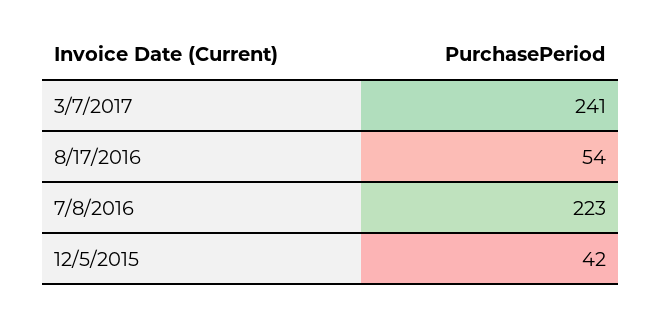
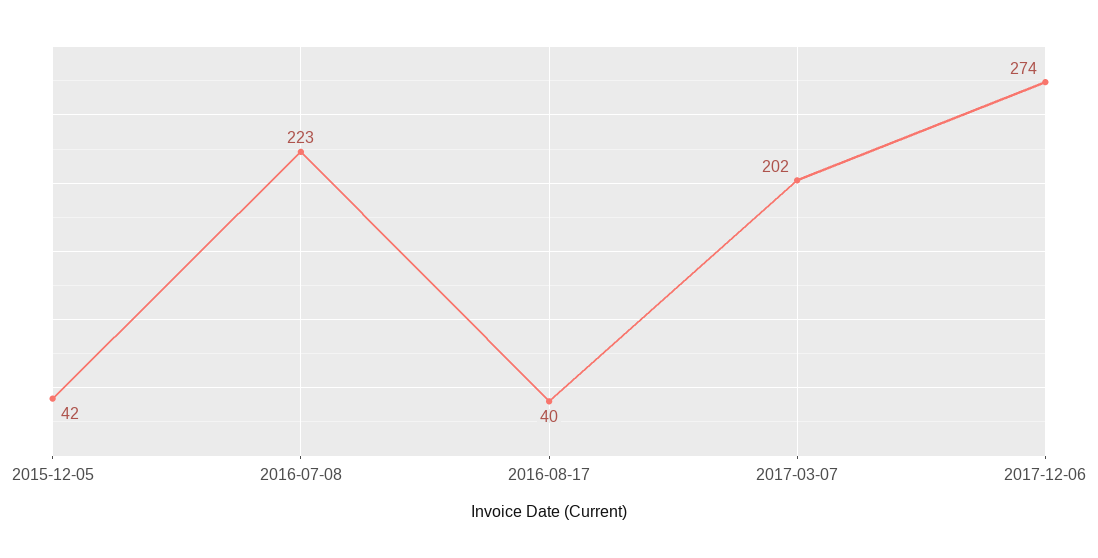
3/7/2017: 241 -> 202
8/17/2016: 54 -> 40
2017-12-06: none -> 274

